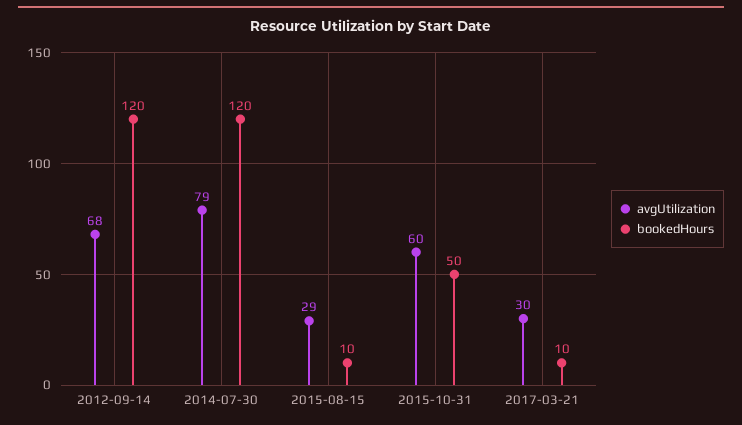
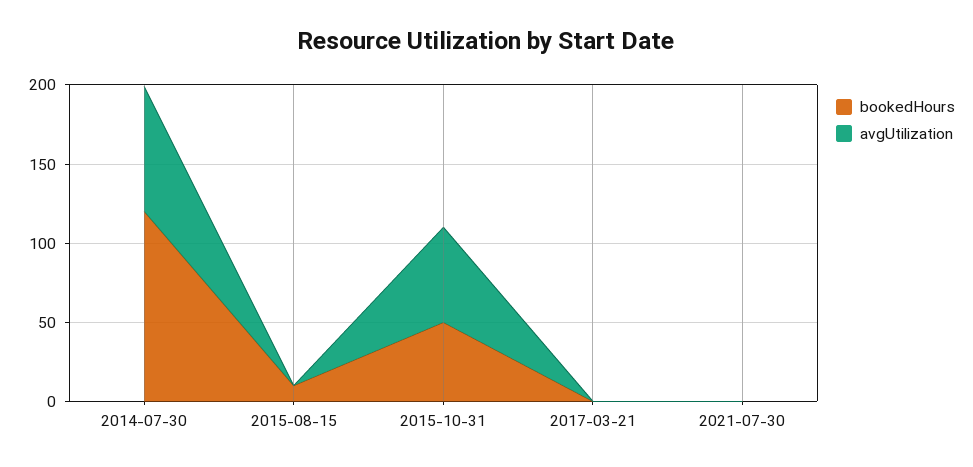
avgUtilization, 2012-09-14: 68 -> none
bookedHours, 2012-09-14: 120 -> none
avgUtilization, 2015-08-15: 29 -> 0
avgUtilization, 2017-03-21: 30 -> 0
bookedHours, 2017-03-21: 10 -> 0
bookedHours, 2021-07-30: none -> 0
avgUtilization, 2021-07-30: none -> 0

